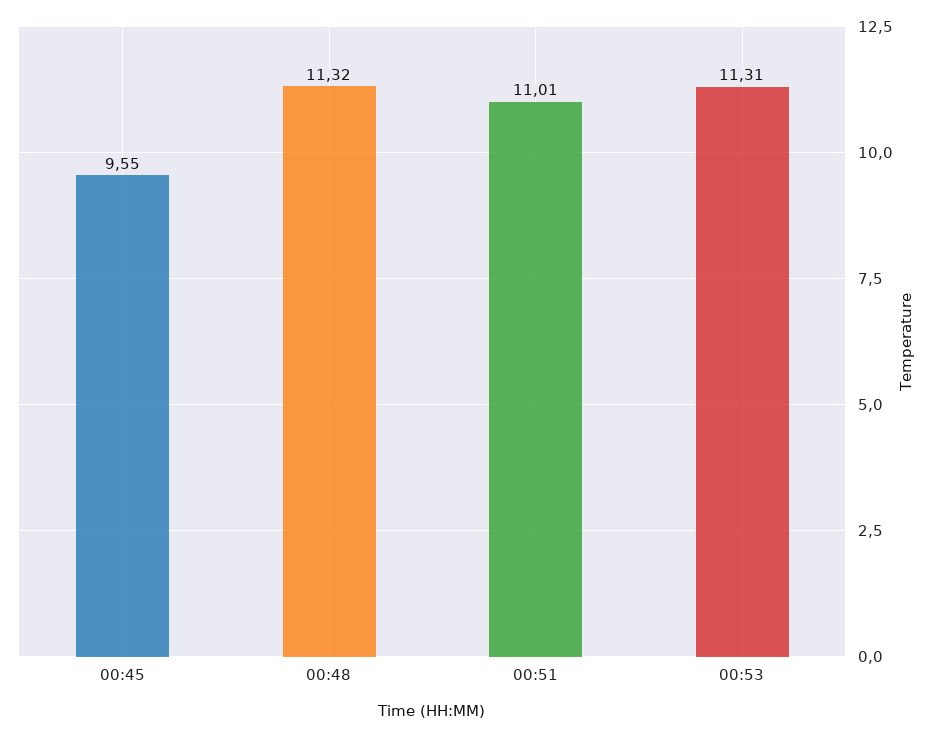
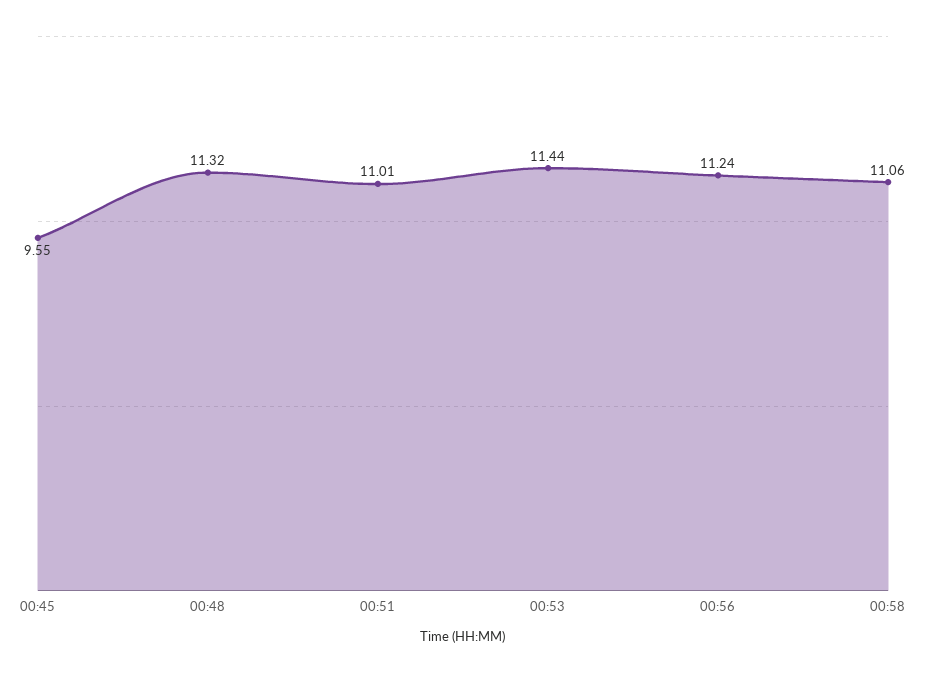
00:53: 11.31 -> 11.44
00:56: none -> 11.24
00:58: none -> 11.06

